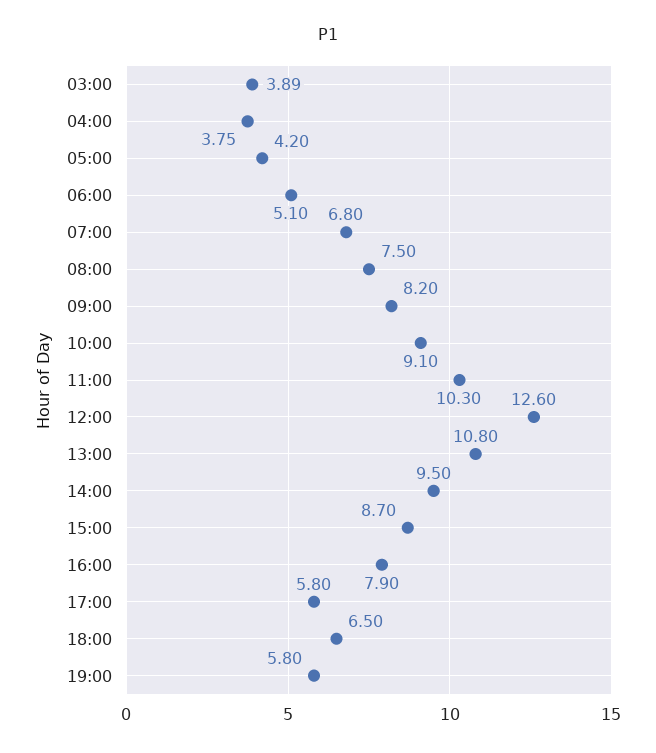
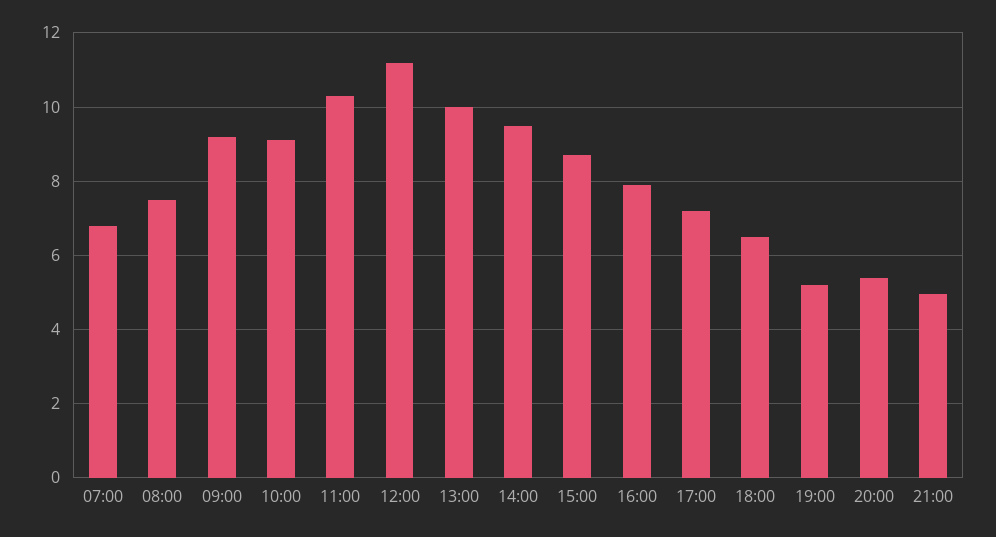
03:00: 3.89 -> none
04:00: 3.75 -> none
05:00: 4.2 -> none
06:00: 5.1 -> none
09:00: 8.2 -> 9.2
12:00: 12.6 -> 11.2
13:00: 10.8 -> 10
17:00: 5.8 -> 7.2
19:00: 5.8 -> 5.2
20:00: none -> 5.4
21:00: none -> 5

